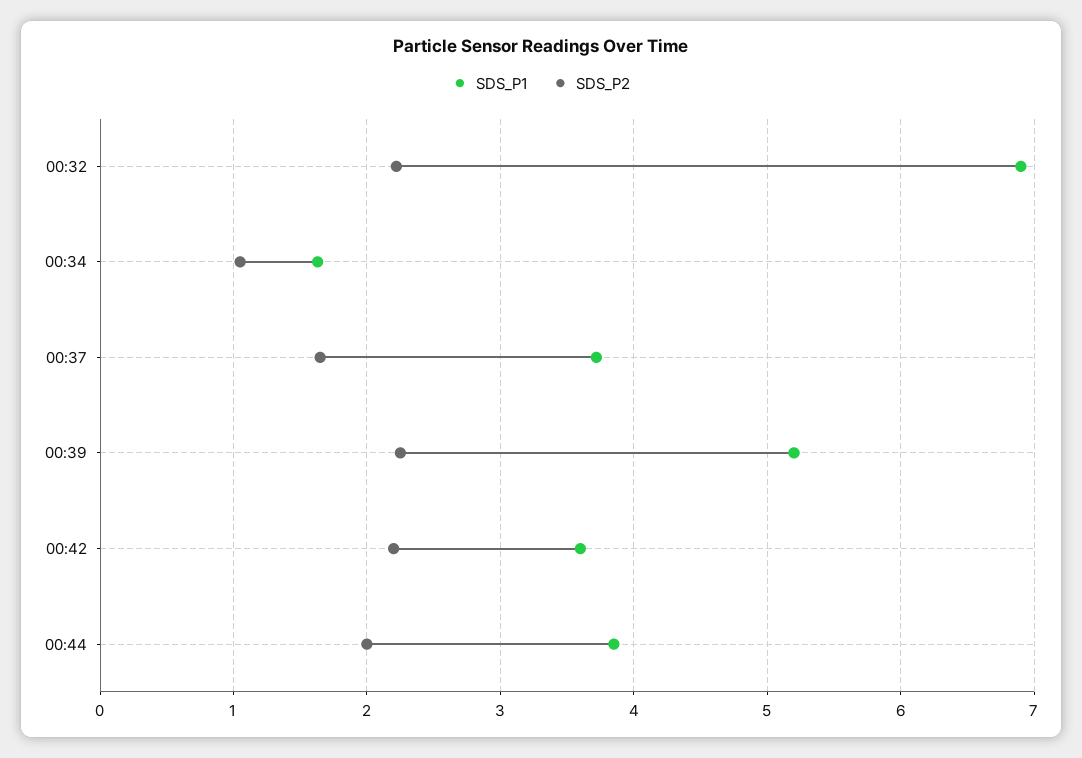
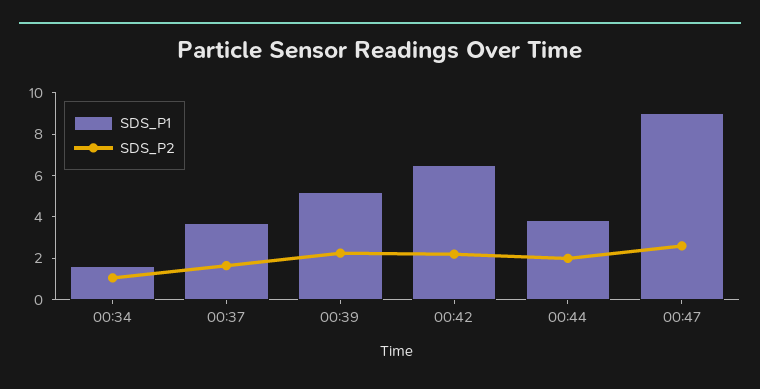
SDS_P1, 00:32: 6.9 -> none
SDS_P2, 00:32: 2.2 -> none
SDS_P1, 00:42: 3.6 -> 6.5
SDS_P1, 00:47: none -> 9
SDS_P2, 00:47: none -> 2.5

